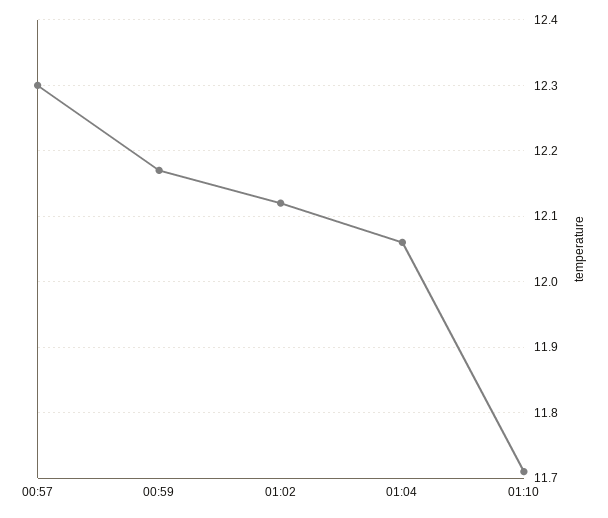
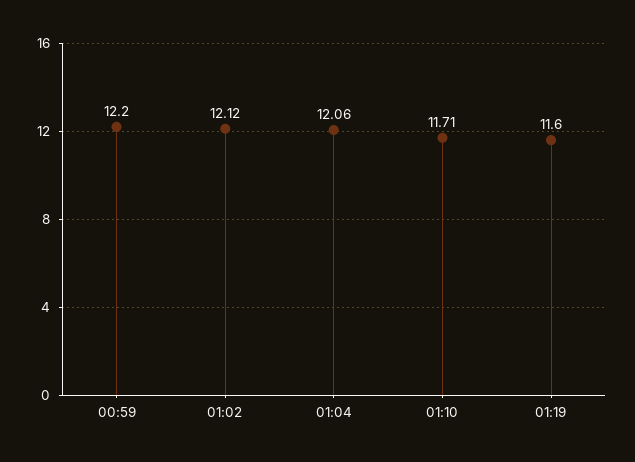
00:57: 12.3 -> none
00:59: 12.17 -> 12.2
01:19: none -> 11.6

